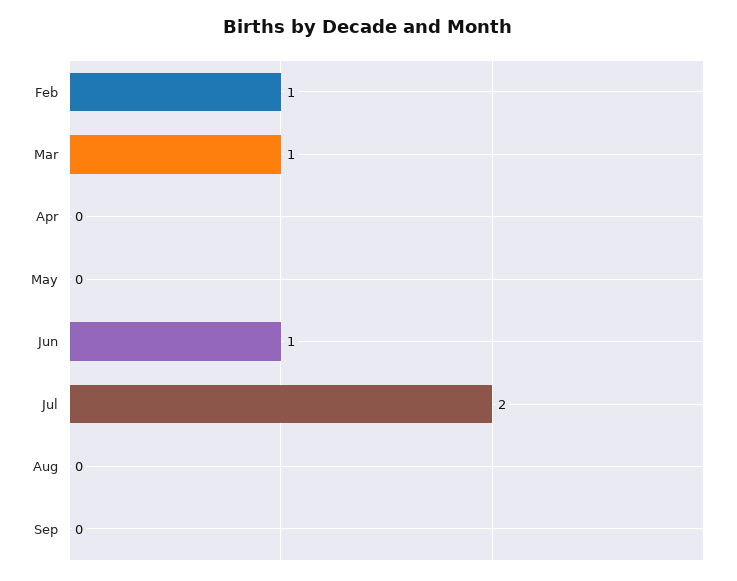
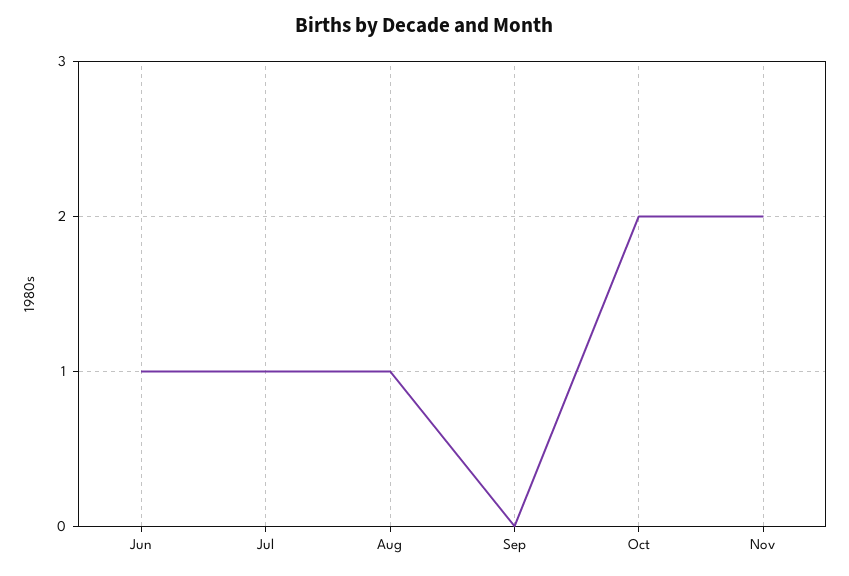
Feb: 1 -> none
Mar: 1 -> none
Apr: 0 -> none
May: 0 -> none
Jul: 2 -> 1
Aug: 0 -> 1
Oct: none -> 2
Nov: none -> 2

